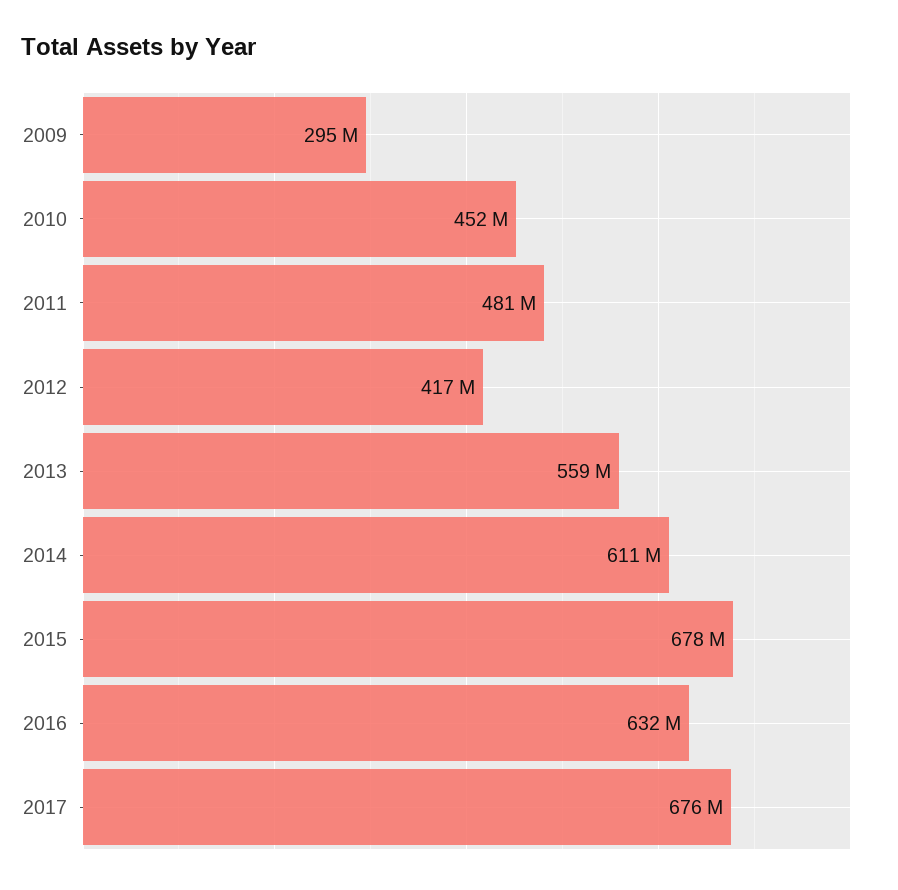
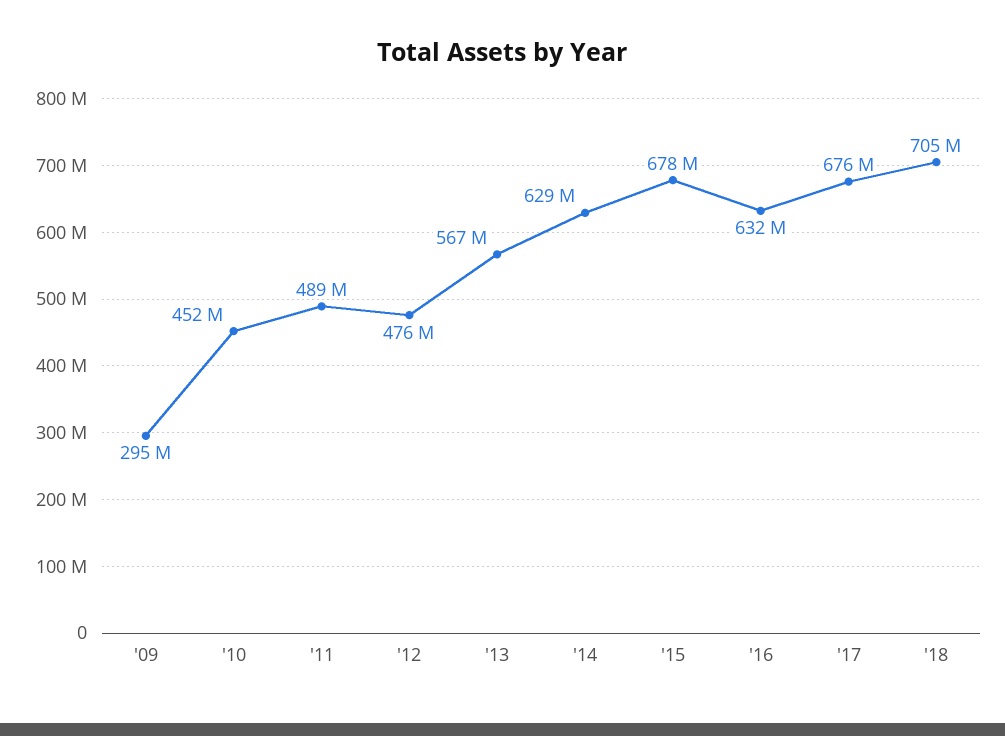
2011: 481000000 -> 489000000
2012: 417000000 -> 476000000
2013: 559000000 -> 567000000
2014: 611000000 -> 629000000
'18: none -> 705000000

